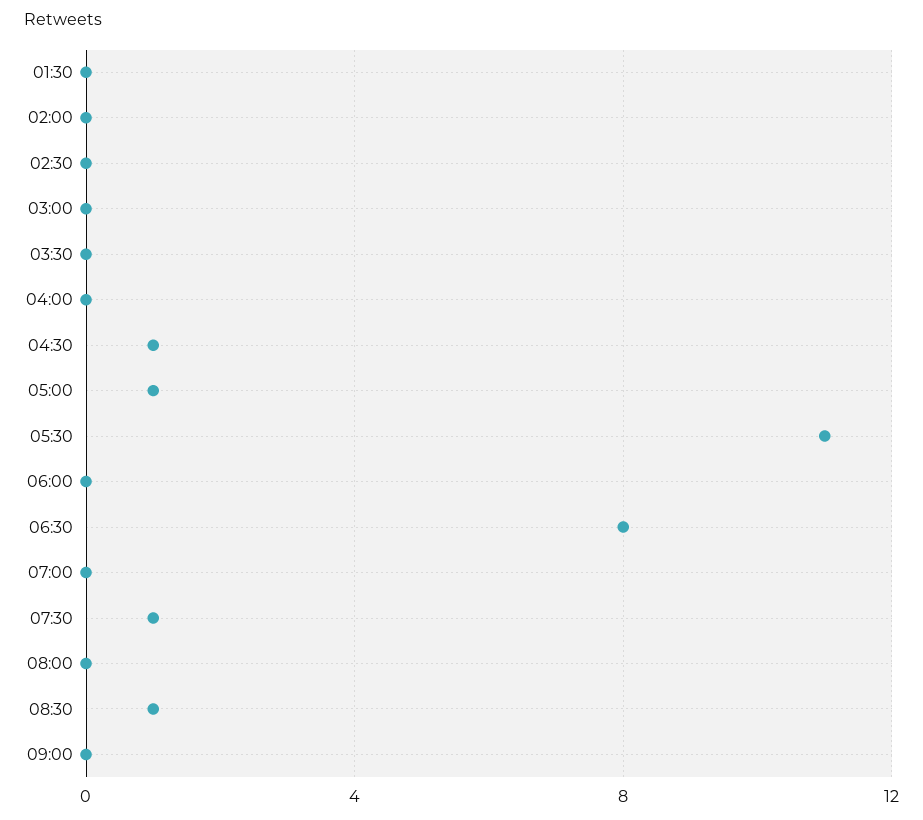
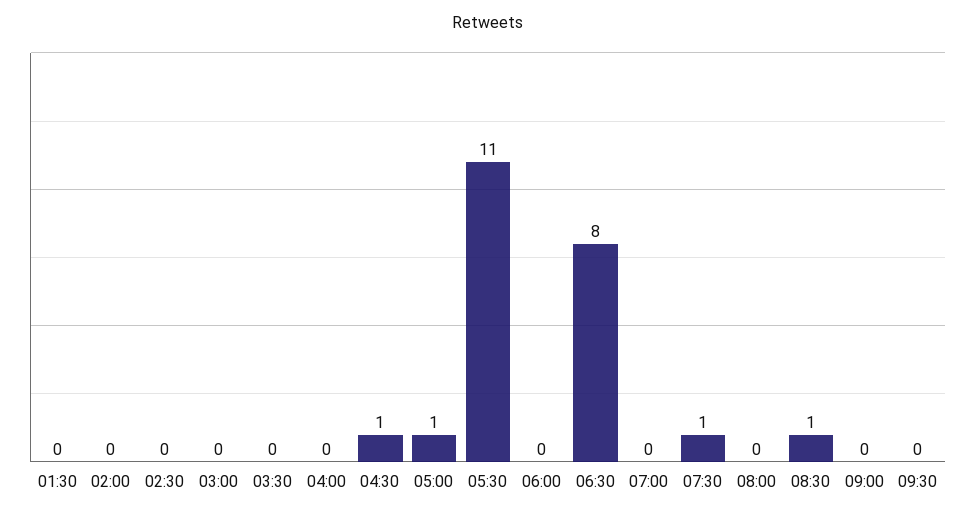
09:30: none -> 0

